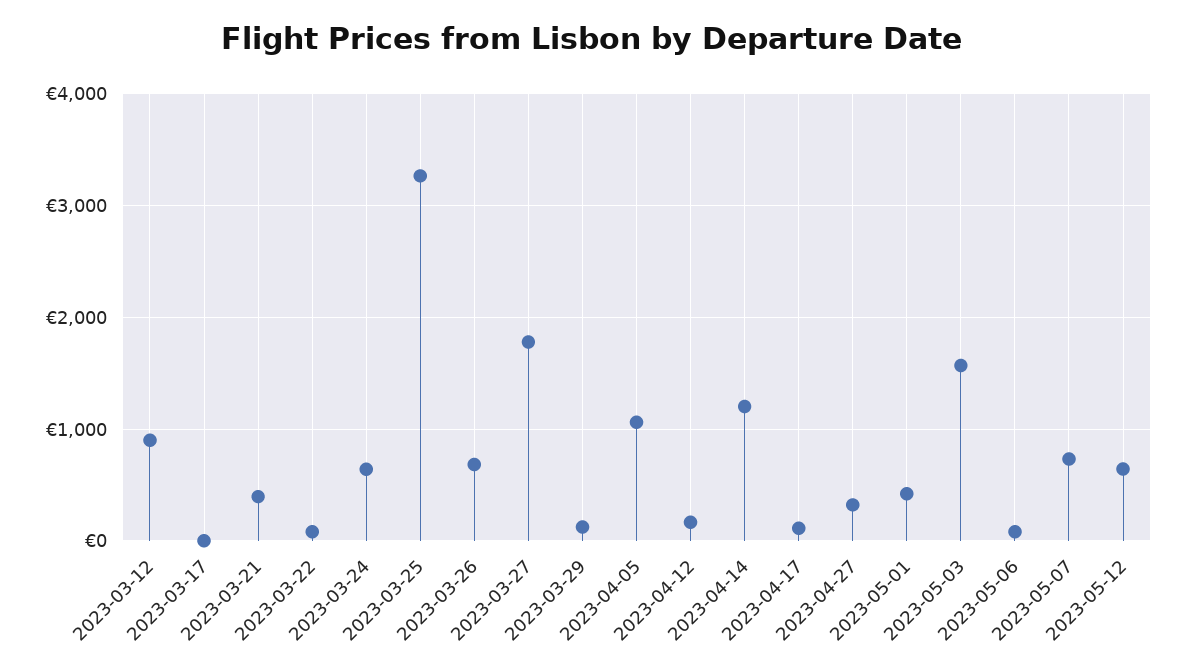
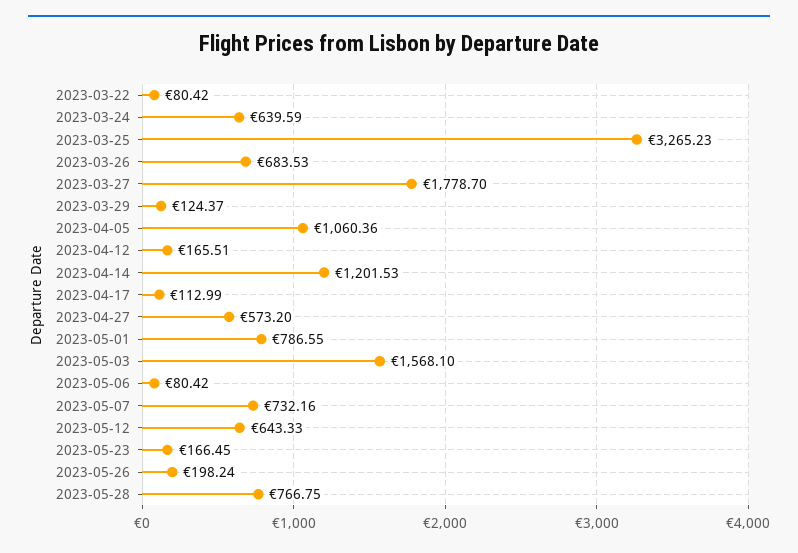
2023-03-12: 900 -> none
2023-03-17: 0 -> none
2023-03-21: 400 -> none
2023-04-27: 300 -> 573.2
2023-05-01: 400 -> 786.55
2023-05-23: none -> 166.45
2023-05-26: none -> 198.24
2023-05-28: none -> 766.75

